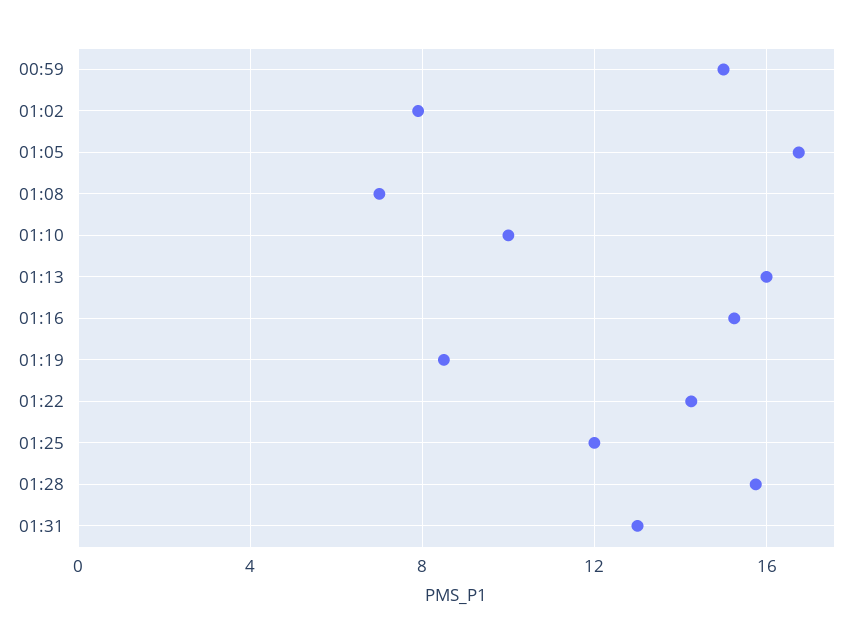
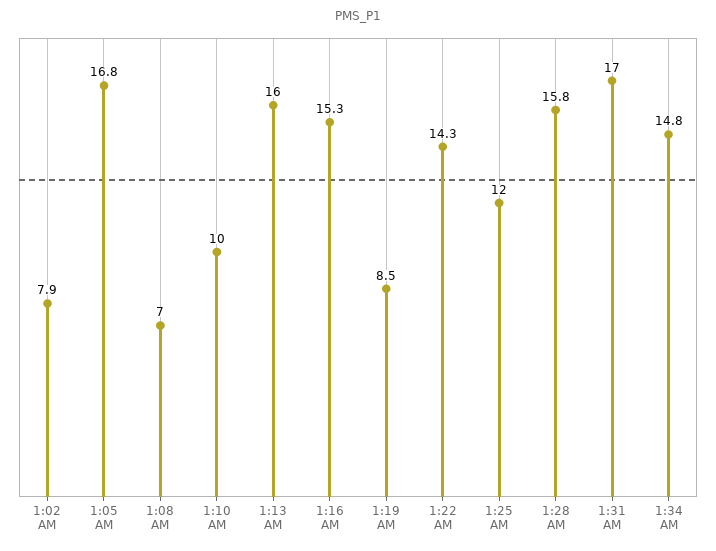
00:59: 15 -> none
01:31: 13 -> 17
1:34 AM: none -> 14.8

